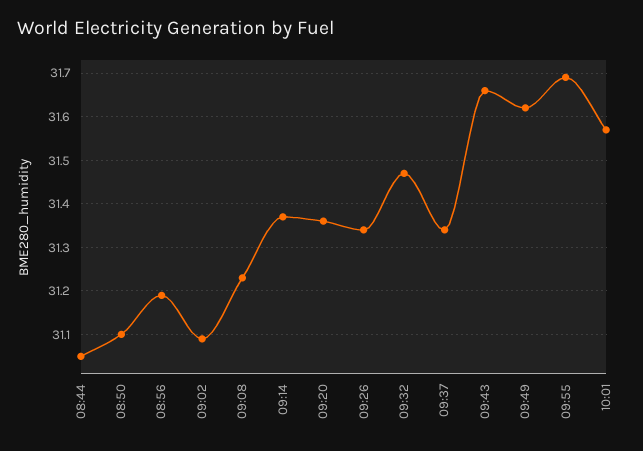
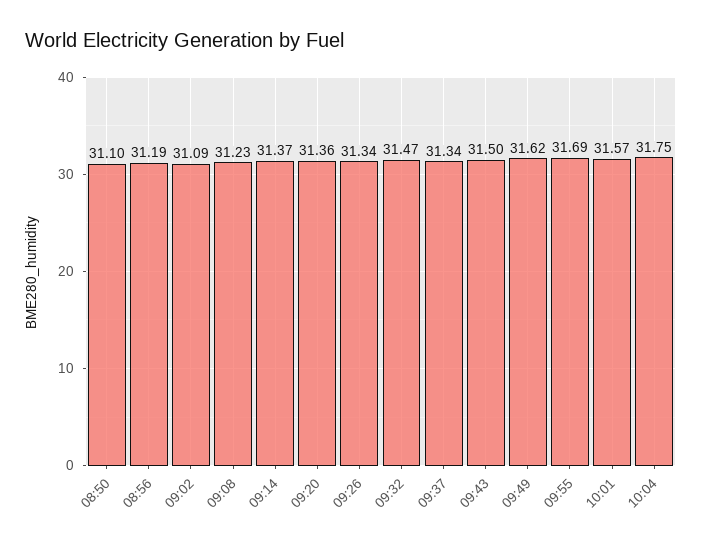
08:44: 31.05 -> none
09:43: 31.65 -> 31.5
10:04: none -> 31.75

